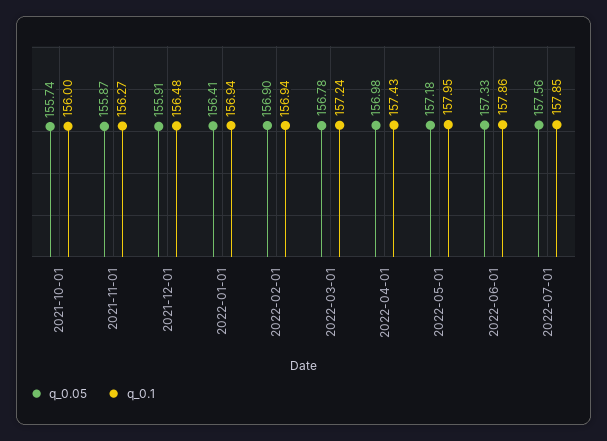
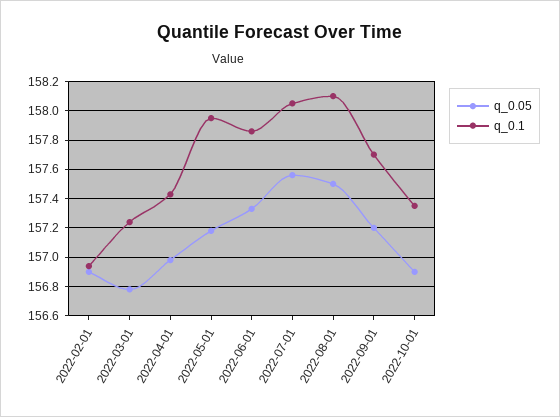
q_0.05, 2021-10-01: 155.74 -> none
q_0.1, 2021-10-01: 156 -> none
q_0.05, 2021-11-01: 155.87 -> none
q_0.1, 2021-11-01: 156.27 -> none
q_0.05, 2021-12-01: 155.91 -> none
q_0.1, 2021-12-01: 156.48 -> none
q_0.05, 2022-01-01: 156.41 -> none
q_0.1, 2022-01-01: 156.94 -> none
q_0.1, 2022-07-01: 157.85 -> 158.05
q_0.05, 2022-08-01: none -> 157.5
q_0.1, 2022-08-01: none -> 158.1
q_0.05, 2022-09-01: none -> 157.2
q_0.1, 2022-09-01: none -> 157.7
q_0.05, 2022-10-01: none -> 156.9
q_0.1, 2022-10-01: none -> 157.35

